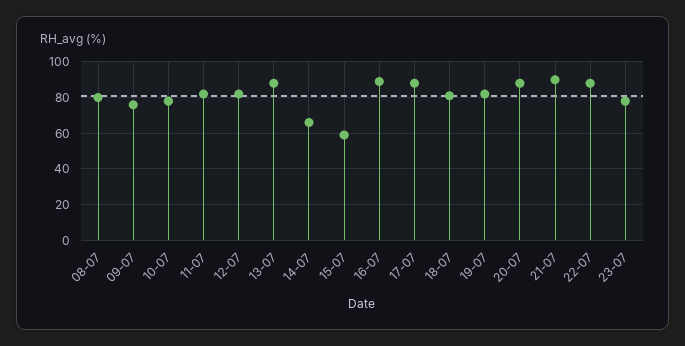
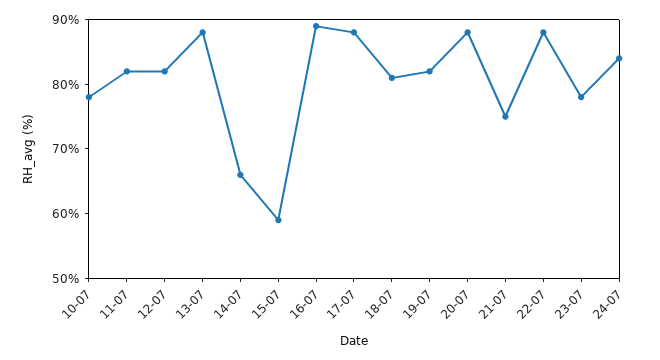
08-07: 80 -> none
09-07: 75 -> none
21-07: 90 -> 75
24-07: none -> 85

